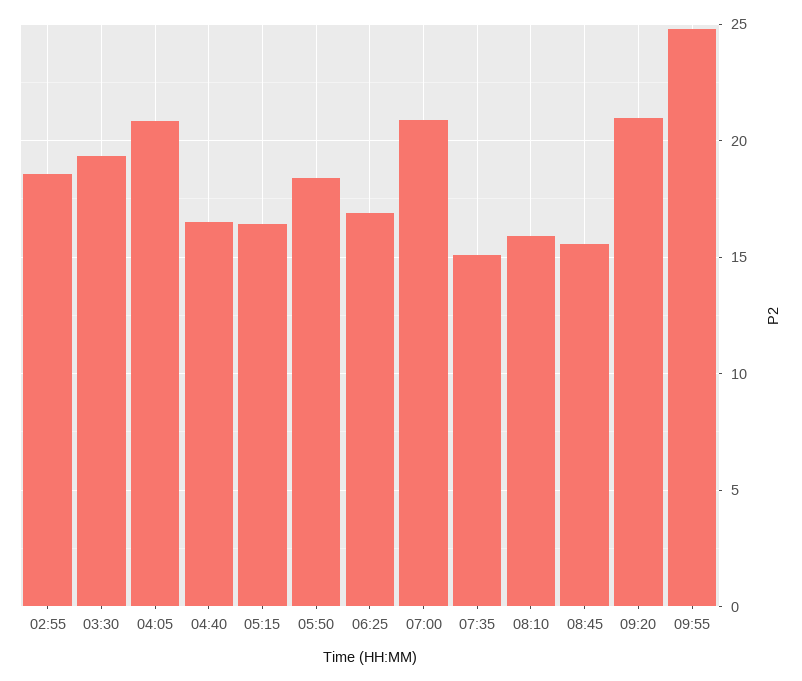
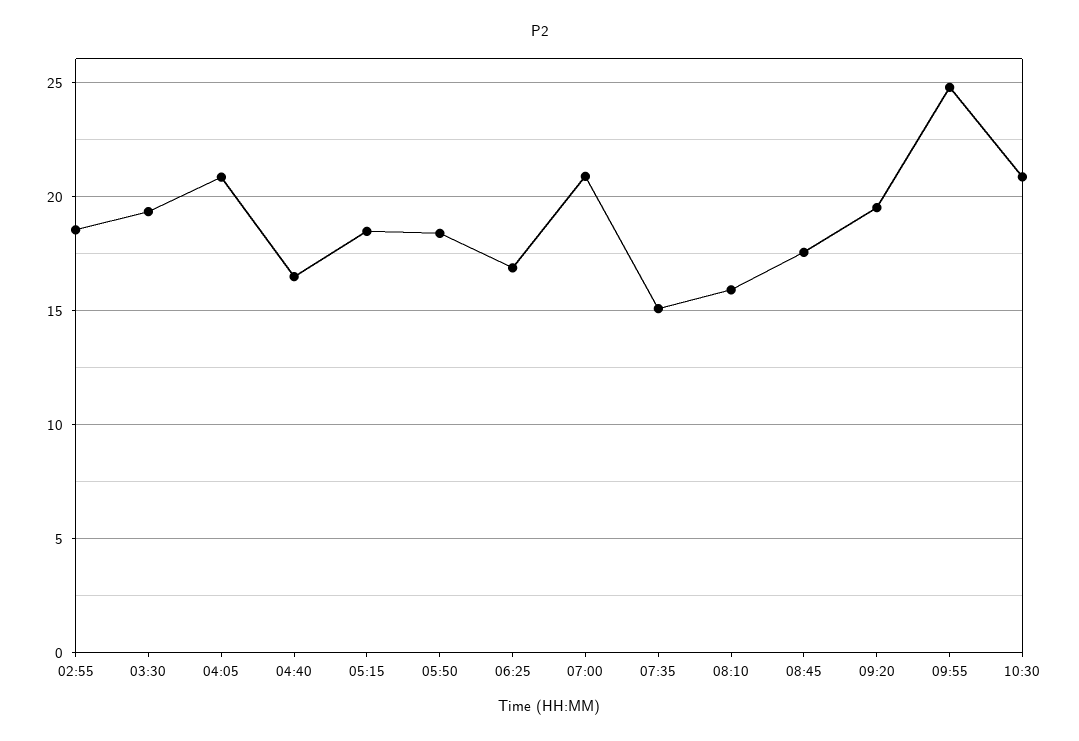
05:15: 16.5 -> 18.5
08:45: 15.5 -> 17.5
09:20: 21 -> 19.5
10:30: none -> 21

